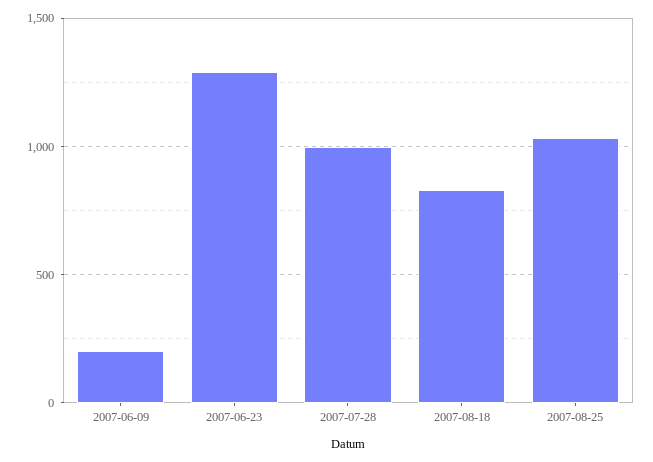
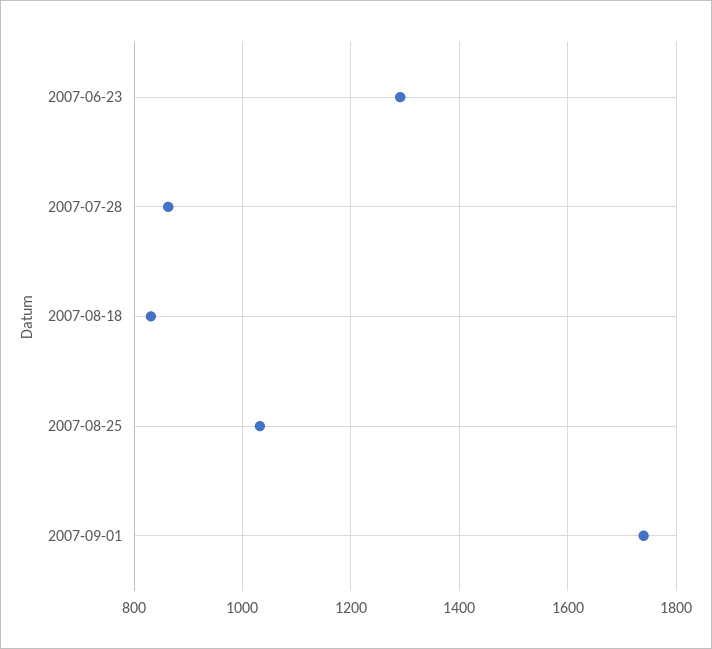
2007-06-09: 200 -> none
2007-07-28: 1000 -> 860
2007-09-01: none -> 1740

